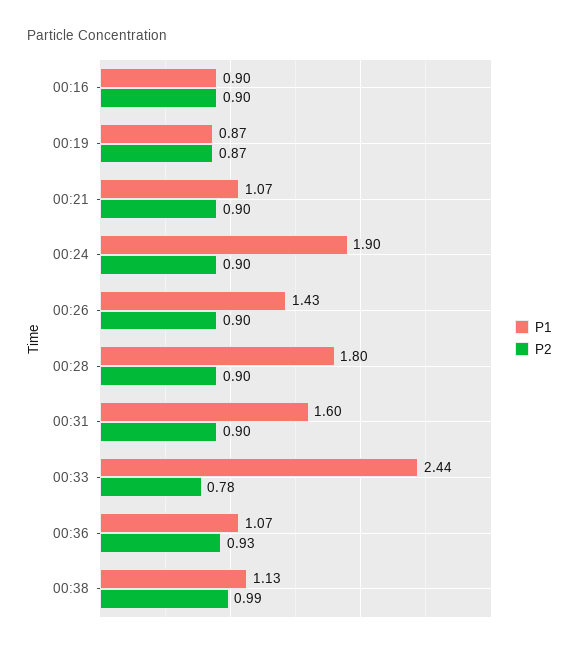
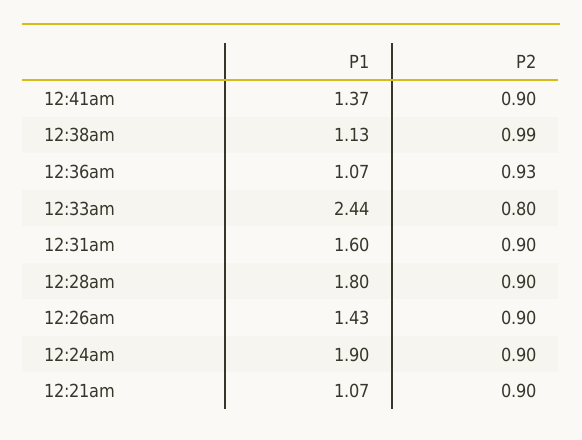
P1, 00:16: 0.9 -> none
P2, 00:16: 0.9 -> none
P1, 00:19: 0.87 -> none
P2, 00:19: 0.87 -> none
P2, 00:33: 0.78 -> 0.8
P1, 12:41am: none -> 1.37
P2, 12:41am: none -> 0.9

